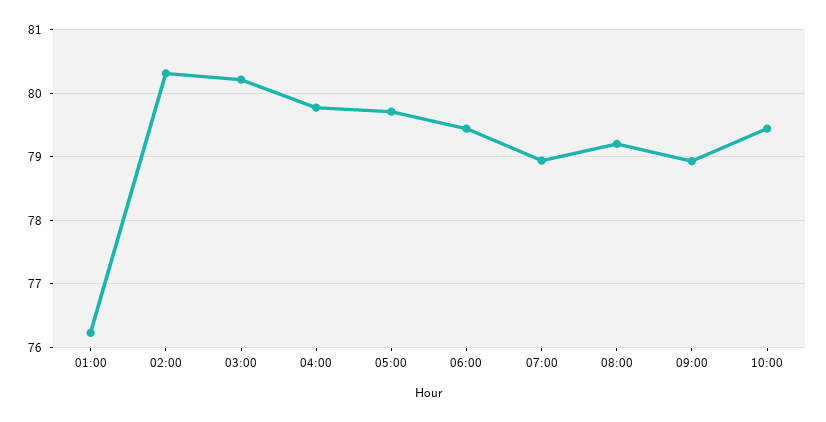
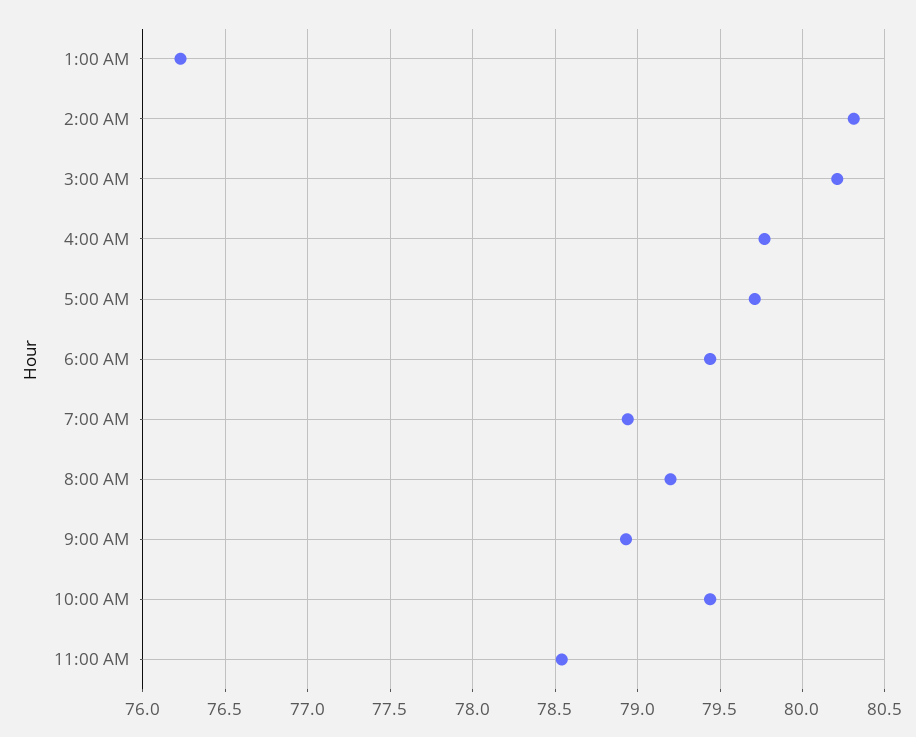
11:00 AM: none -> 78.55

